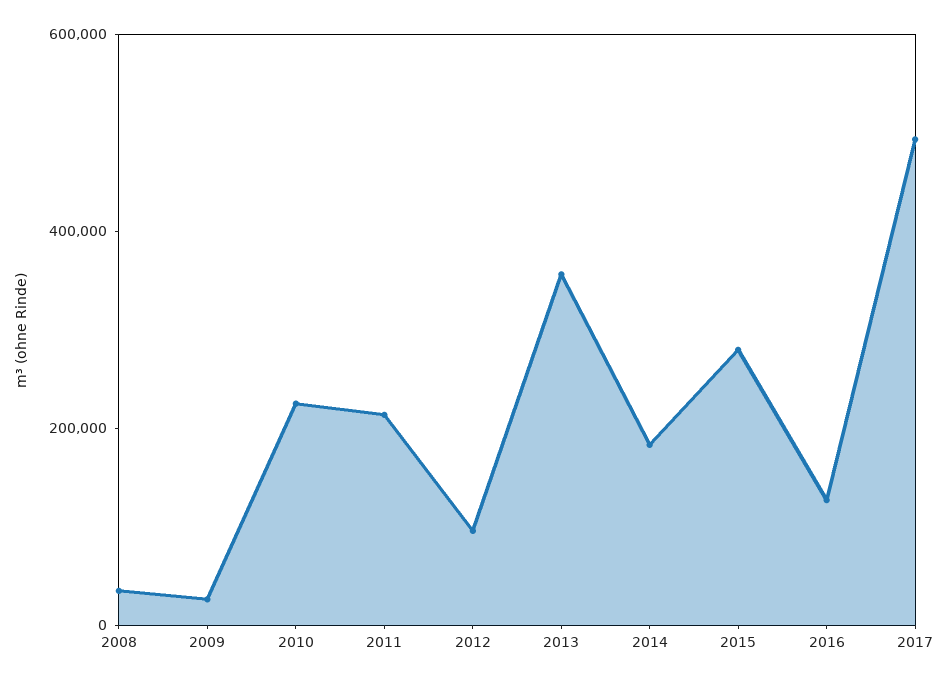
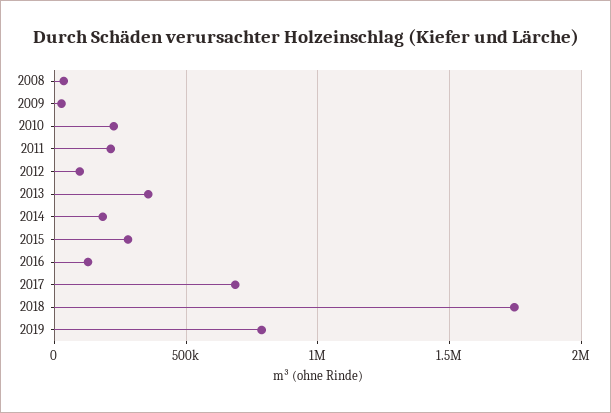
2017: 500000 -> 700000
2018: none -> 1750000
2019: none -> 800000

